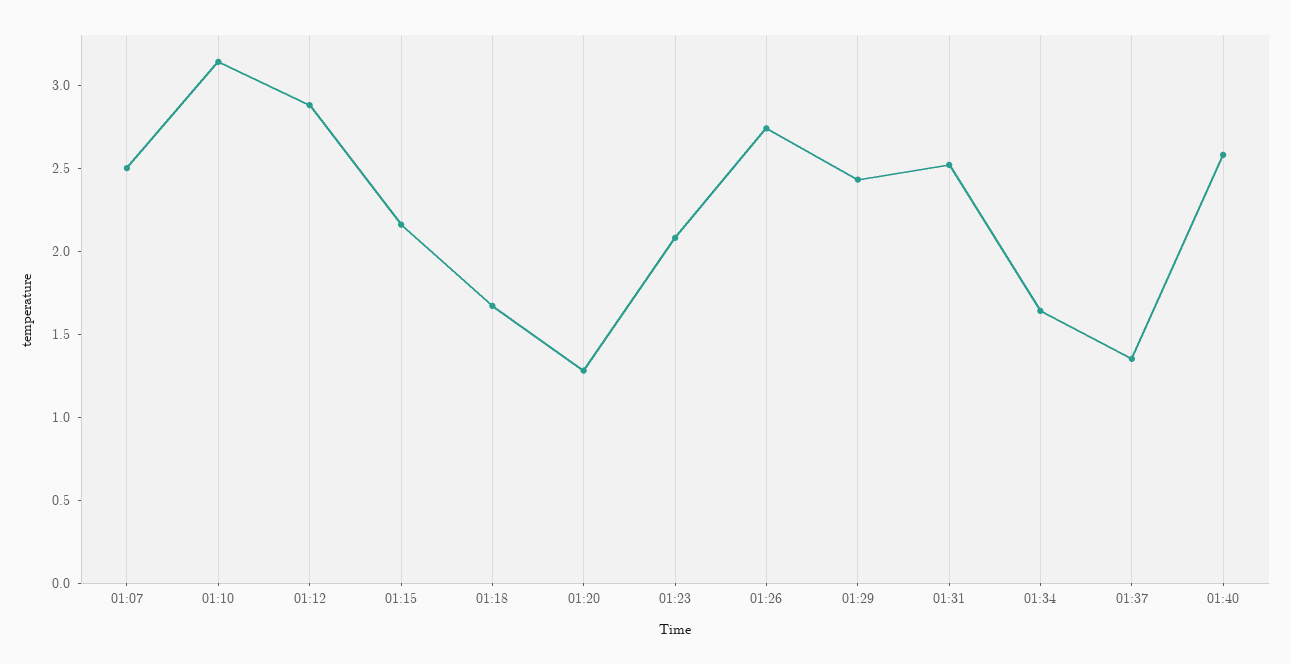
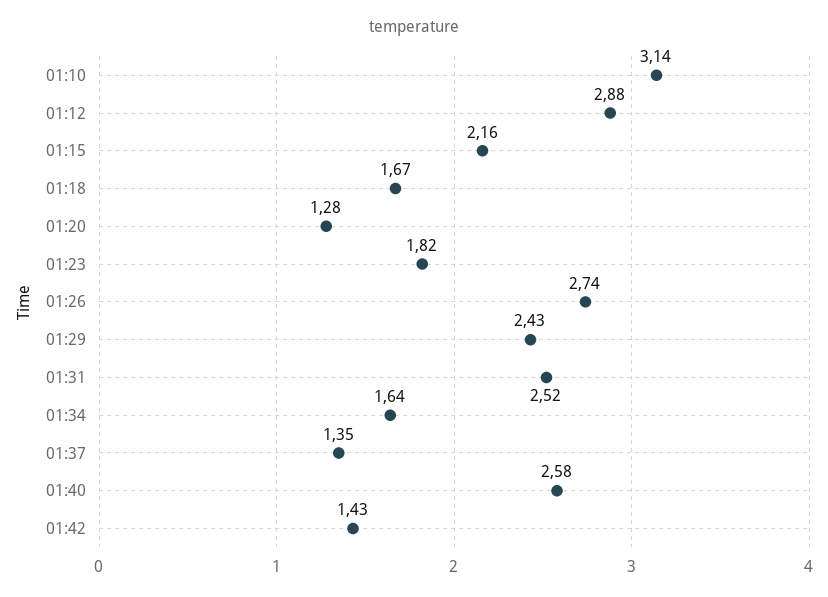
01:07: 2.5 -> none
01:23: 2.1 -> 1.82
01:42: none -> 1.43

